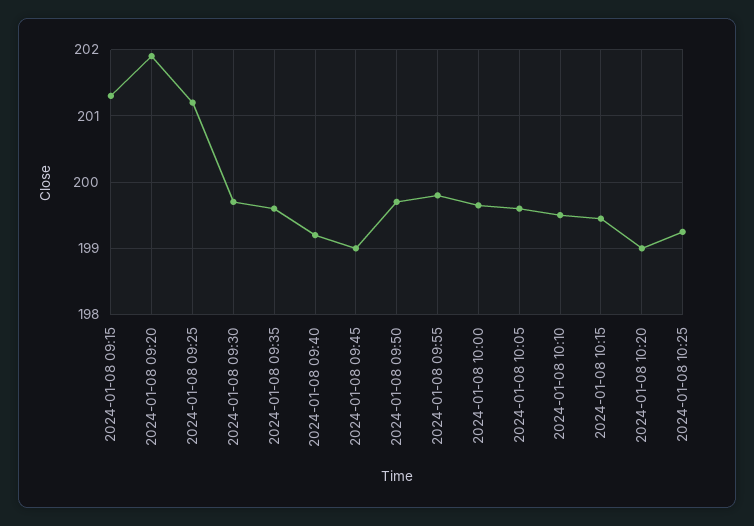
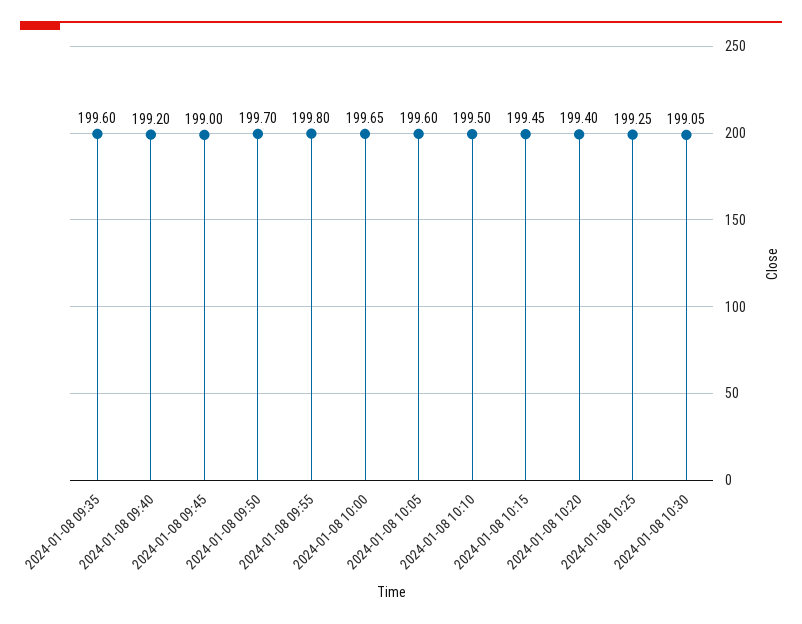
2024-01-08 09:15: 201.3 -> none
2024-01-08 09:20: 201.9 -> none
2024-01-08 09:25: 201.2 -> none
2024-01-08 09:30: 199.7 -> none
2024-01-08 10:20: 199 -> 199.4
2024-01-08 10:30: none -> 199.05

